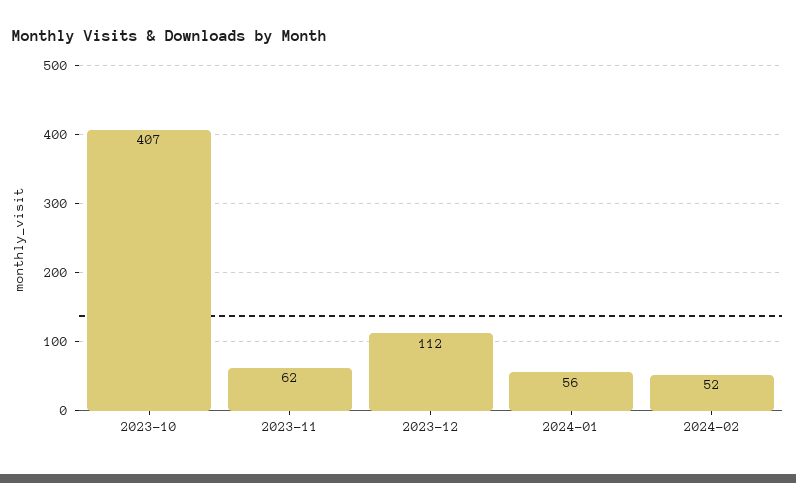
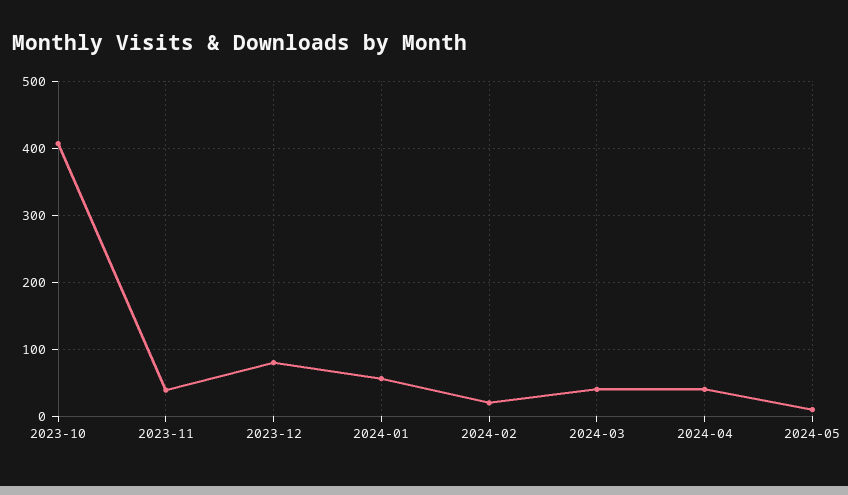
2023-11: 62 -> 40
2023-12: 112 -> 80
2024-02: 52 -> 20
2024-03: none -> 40
2024-04: none -> 40
2024-05: none -> 10

